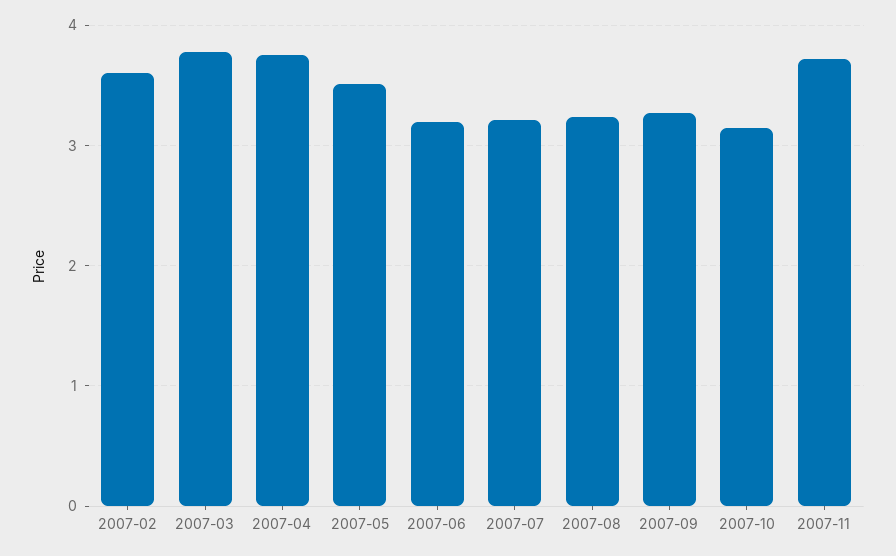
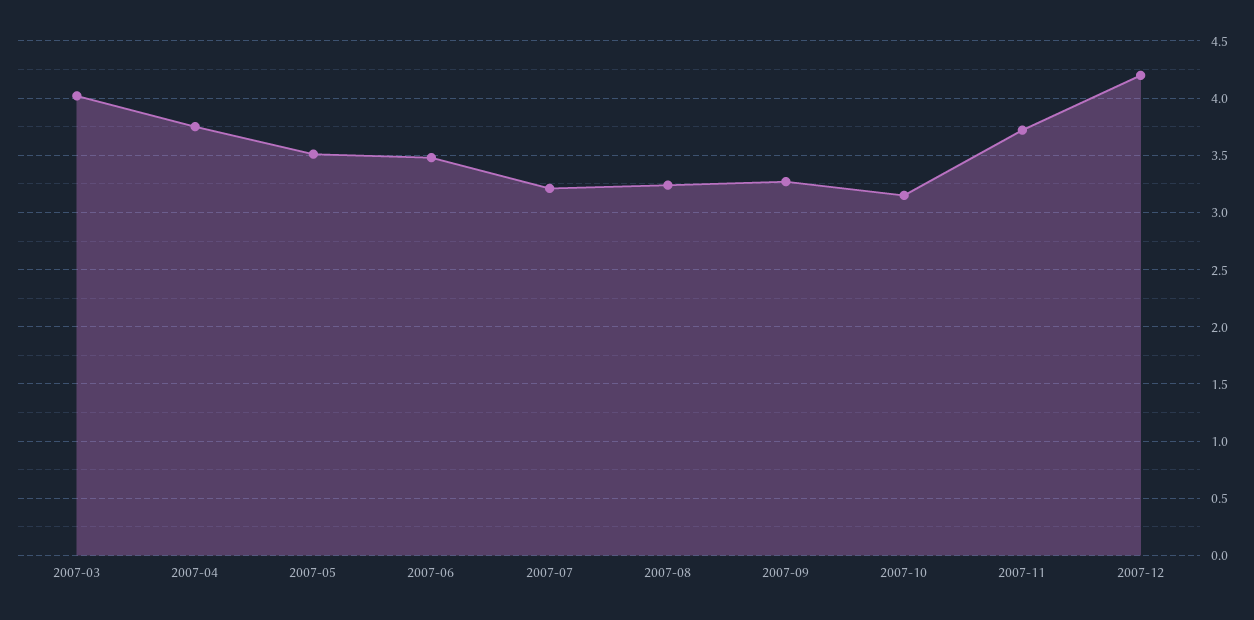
2007-02: 3.6 -> none
2007-03: 3.8 -> 4
2007-06: 3.2 -> 3.5
2007-12: none -> 4.2

